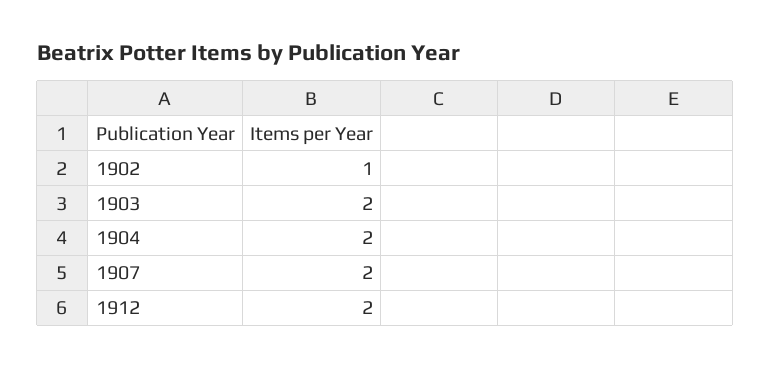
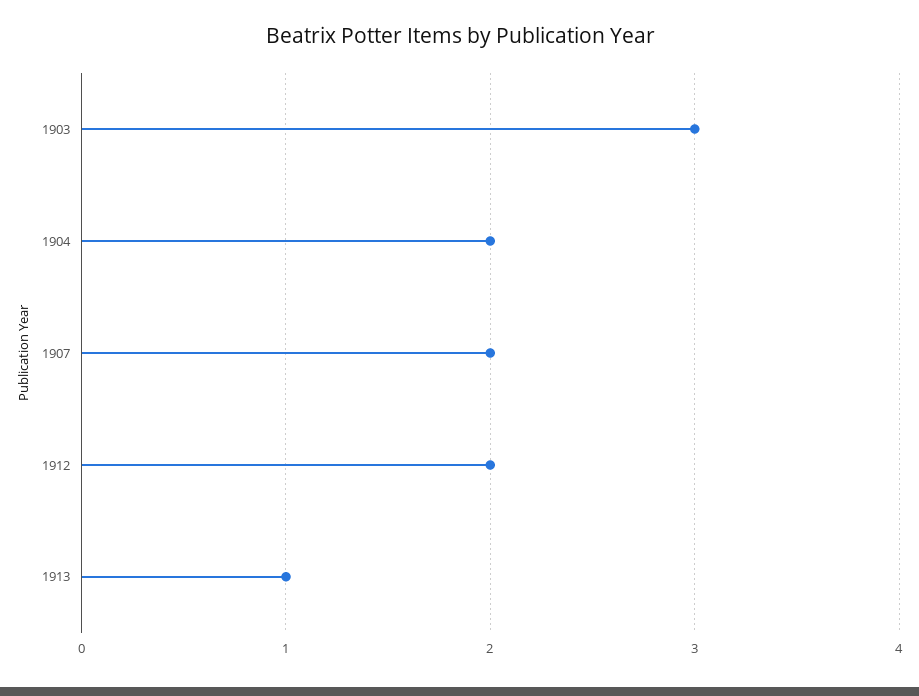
1902: 1 -> none
1903: 2 -> 3
1913: none -> 1

